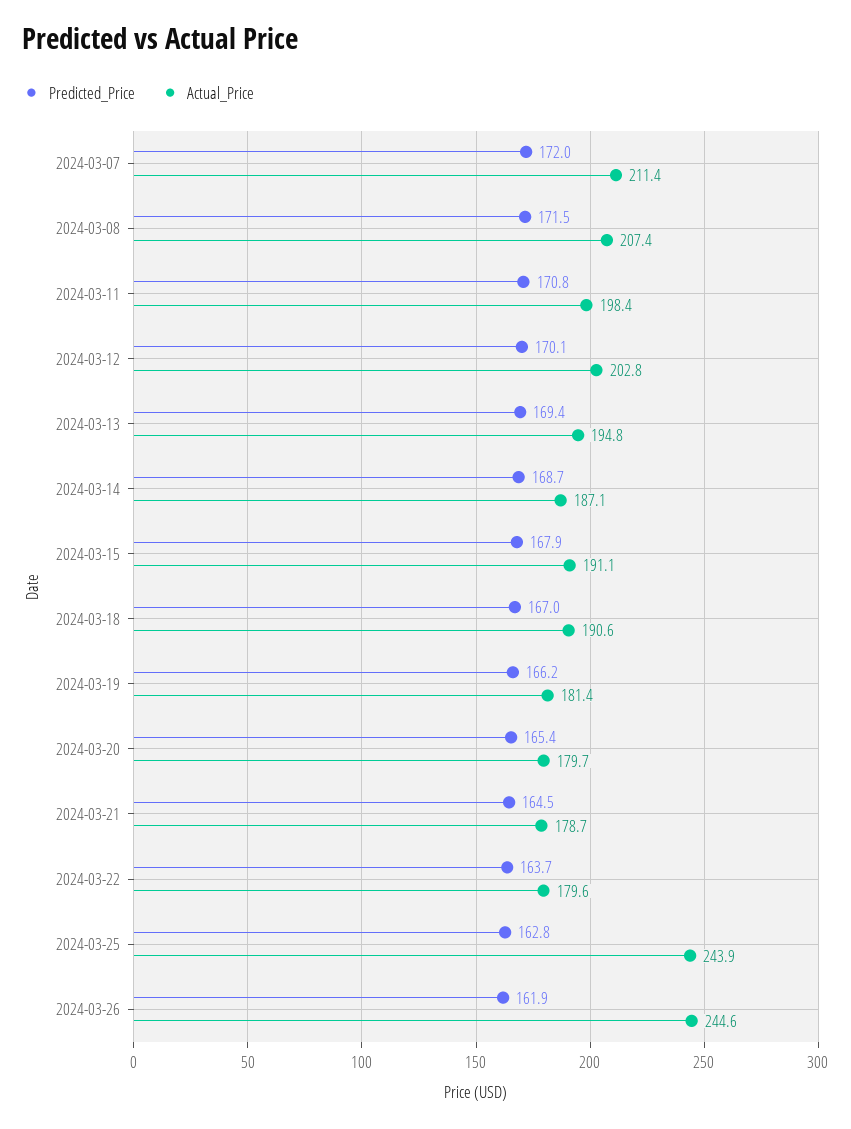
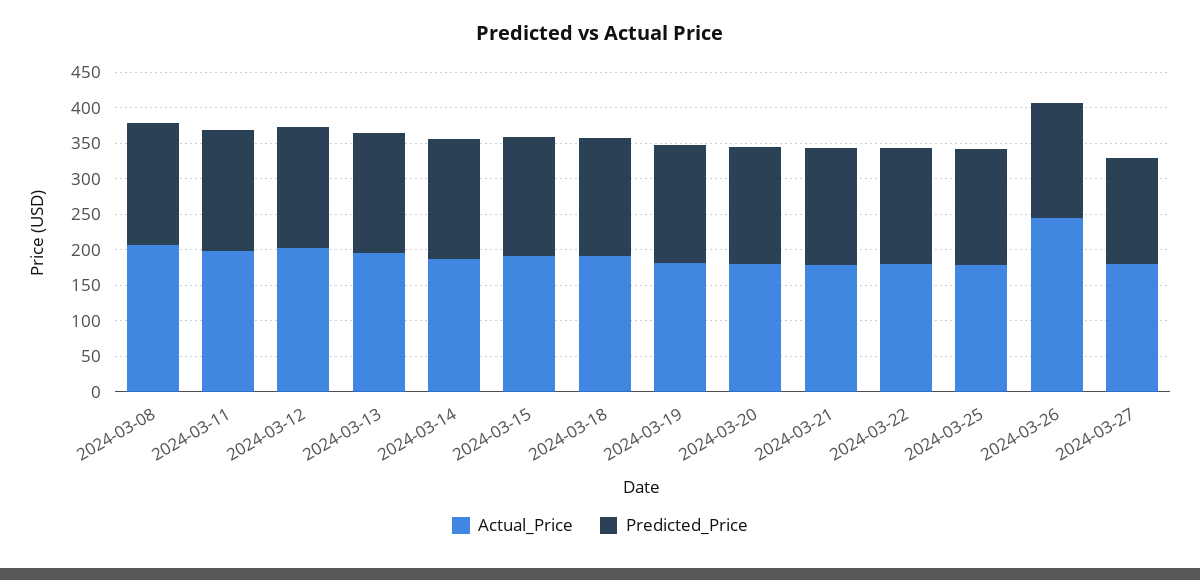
Predicted_Price, 2024-03-07: 172 -> none
Actual_Price, 2024-03-07: 211.4 -> none
Actual_Price, 2024-03-25: 243.9 -> 175
Actual_Price, 2024-03-27: none -> 175
Predicted_Price, 2024-03-27: none -> 150

